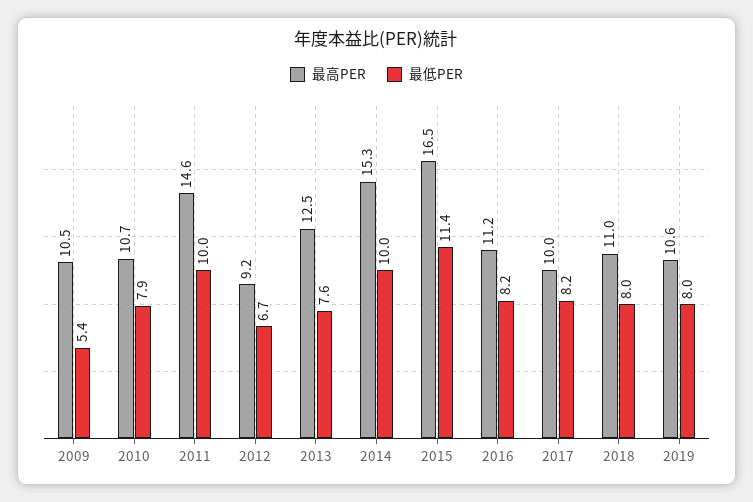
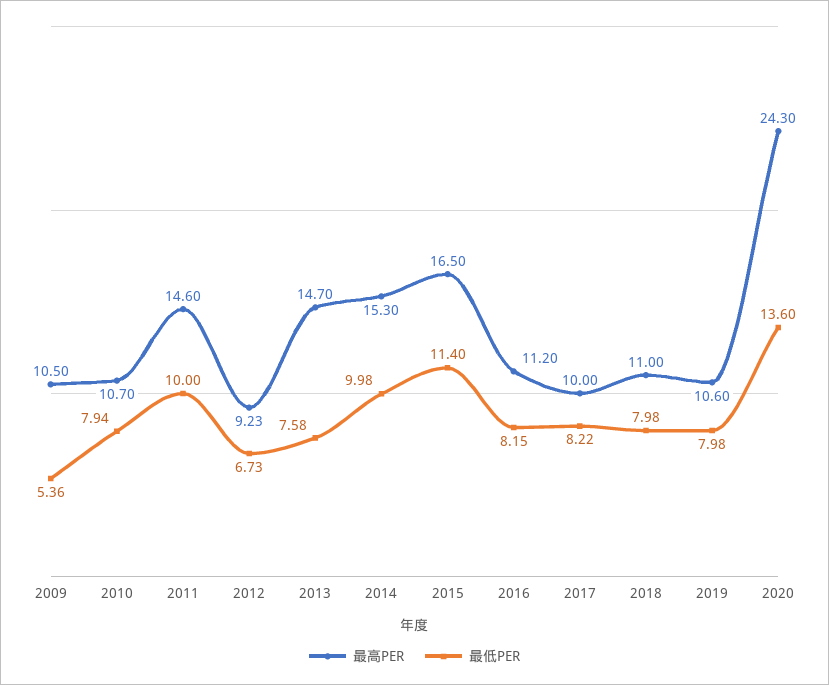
最高PER, 2013: 12.5 -> 14.7
最高PER, 2020: none -> 24.3
最低PER, 2020: none -> 13.6

